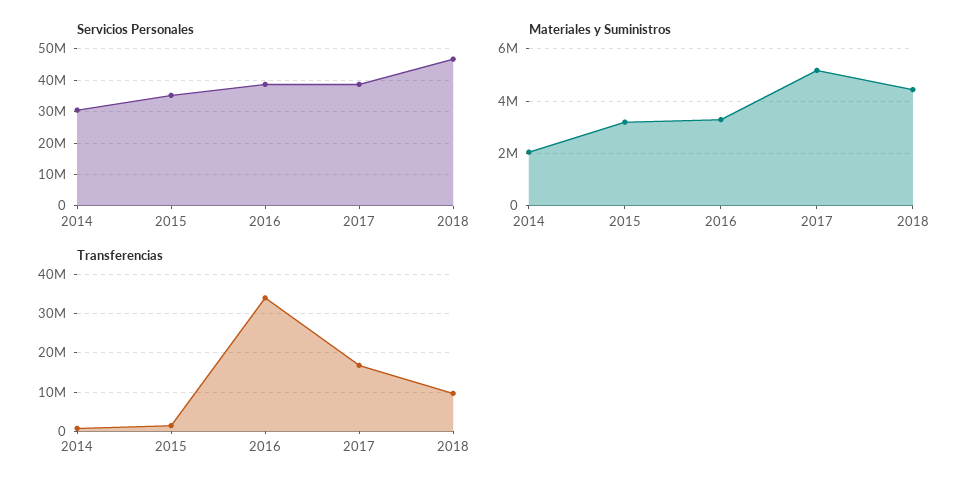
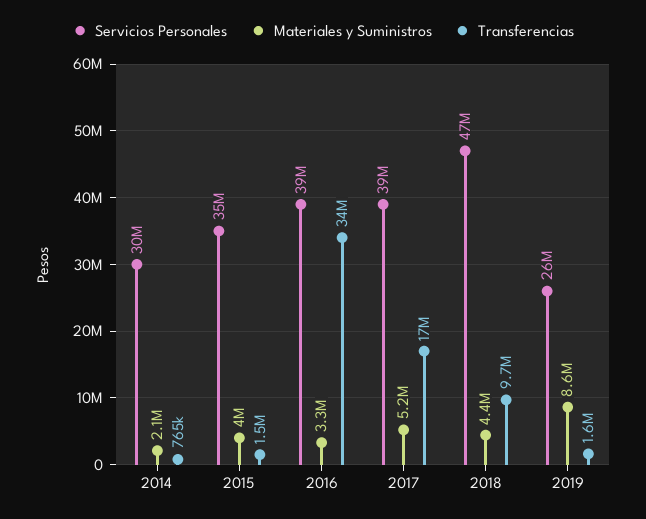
Materiales y Suministros, 2015: 3250000 -> 4000000
Servicios Personales, 2019: none -> 26000000
Materiales y Suministros, 2019: none -> 8600000
Transferencias, 2019: none -> 1600000

